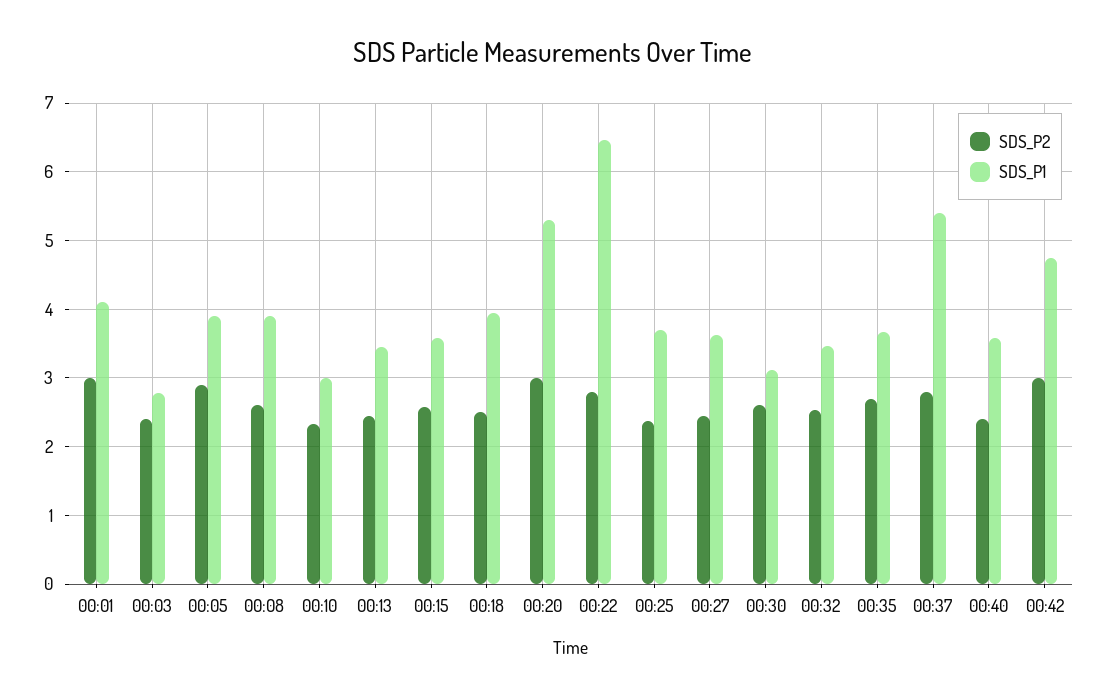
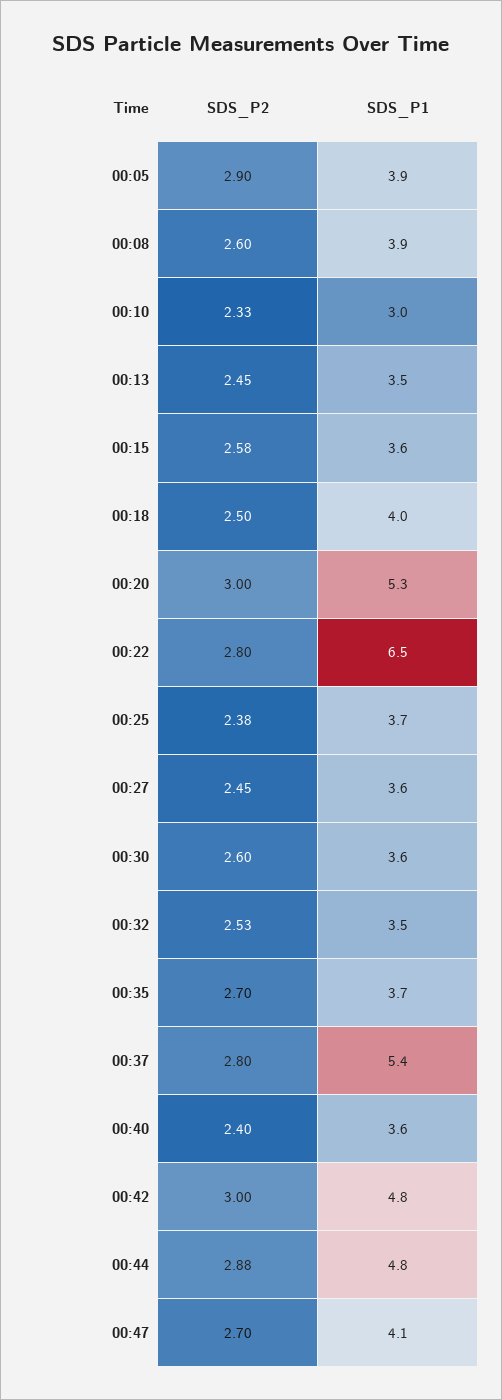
SDS_P2, 00:01: 3 -> none
SDS_P1, 00:01: 4.1 -> none
SDS_P2, 00:03: 2.4 -> none
SDS_P1, 00:03: 2.8 -> none
SDS_P1, 00:30: 3.1 -> 3.6
SDS_P2, 00:44: none -> 2.88
SDS_P1, 00:44: none -> 4.8
SDS_P2, 00:47: none -> 2.7
SDS_P1, 00:47: none -> 4.1

